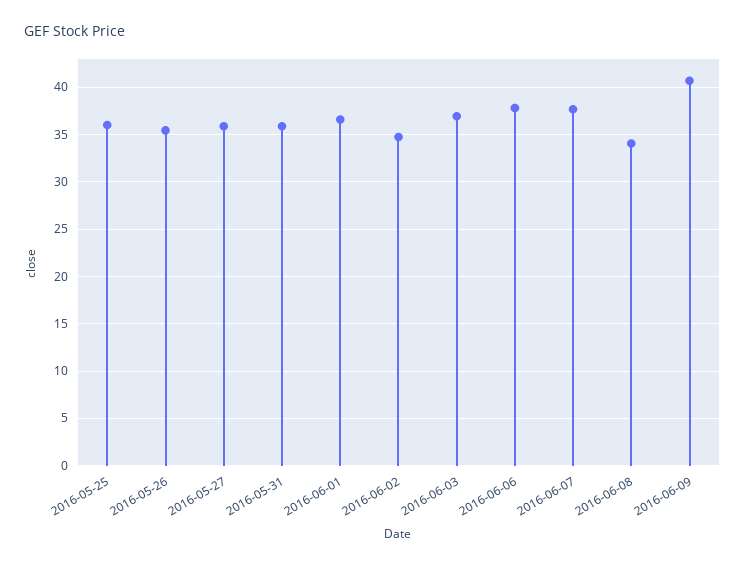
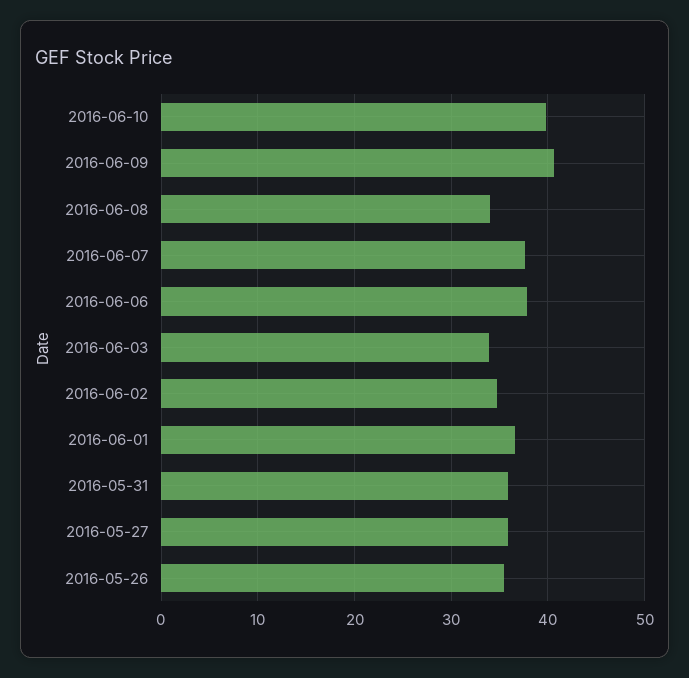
2016-05-25: 36 -> none
2016-06-03: 37 -> 34
2016-06-10: none -> 40

